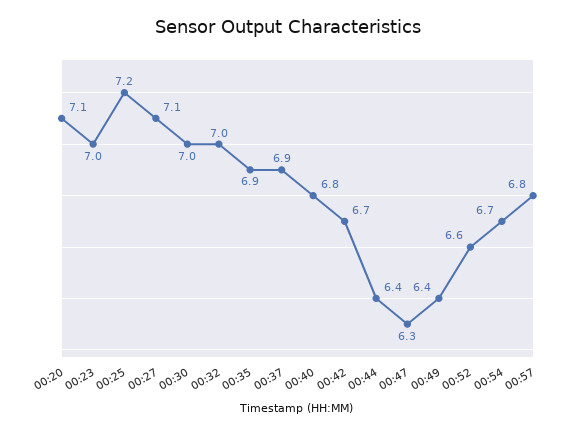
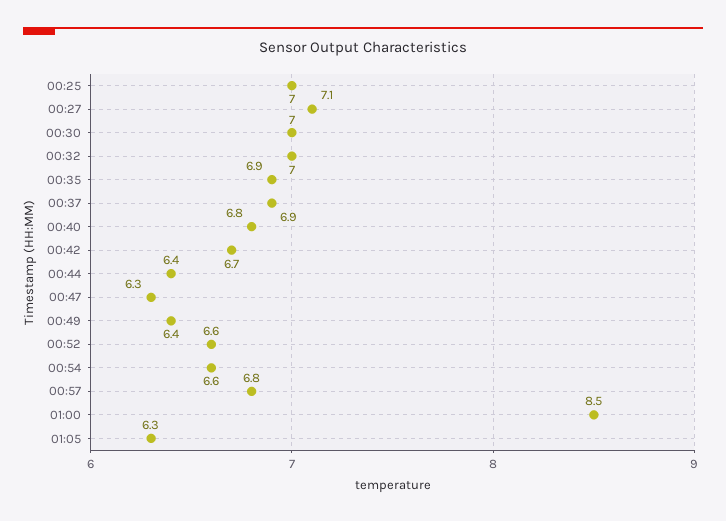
00:20: 7.1 -> none
00:23: 7 -> none
00:25: 7.2 -> 7
00:54: 6.7 -> 6.6
01:00: none -> 8.5
01:05: none -> 6.3

